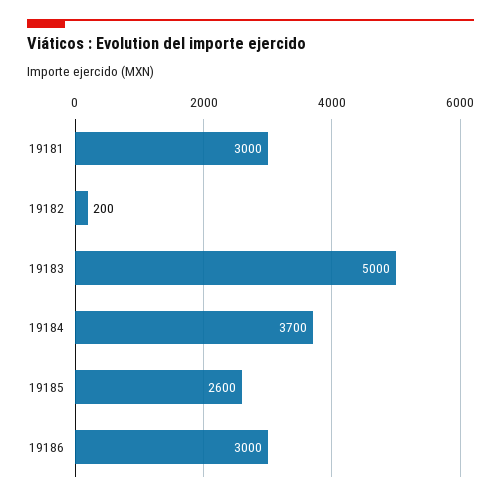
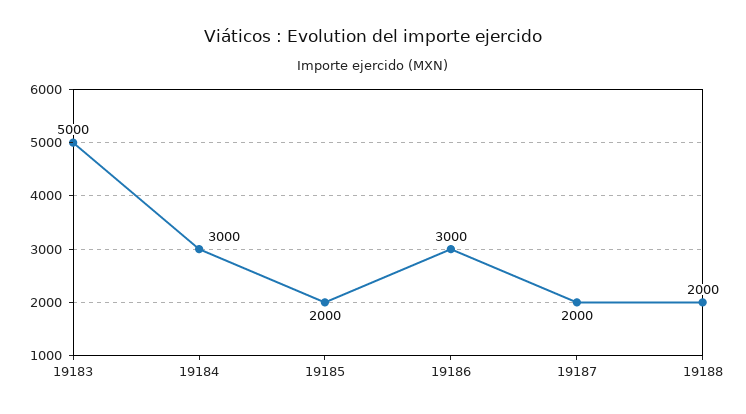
19181: 3000 -> none
19182: 200 -> none
19184: 3700 -> 3000
19185: 2600 -> 2000
19187: none -> 2000
19188: none -> 2000

